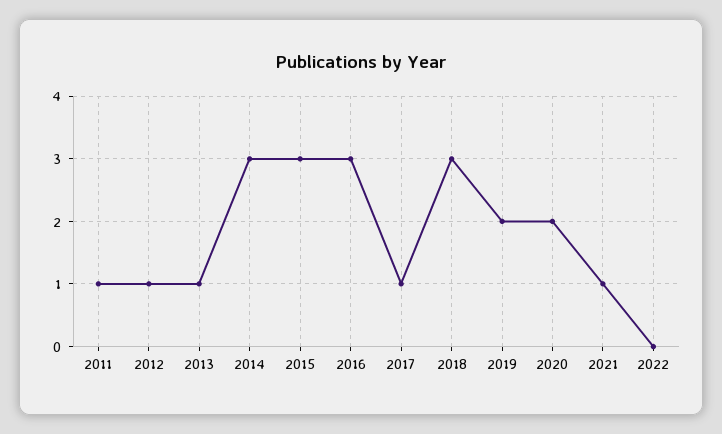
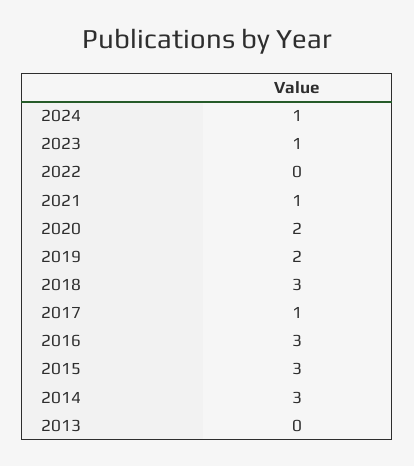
2011: 1 -> none
2012: 1 -> none
2013: 1 -> 0
2024: none -> 1
2023: none -> 1

